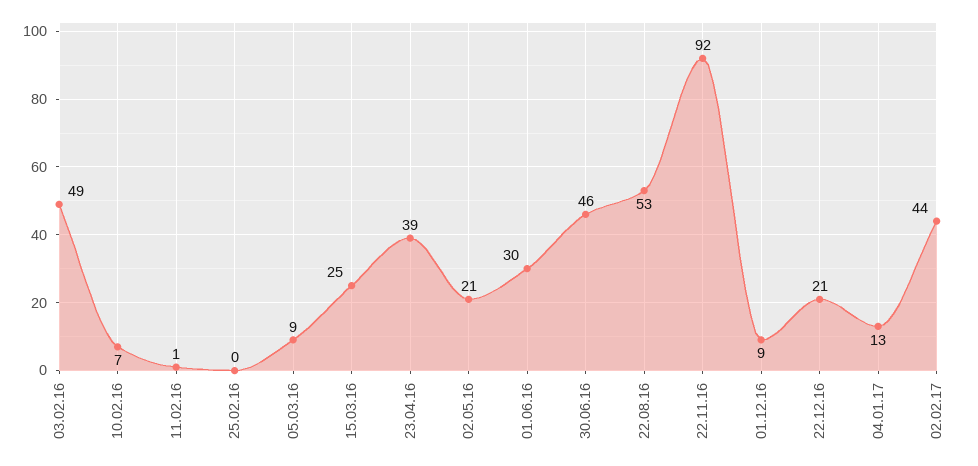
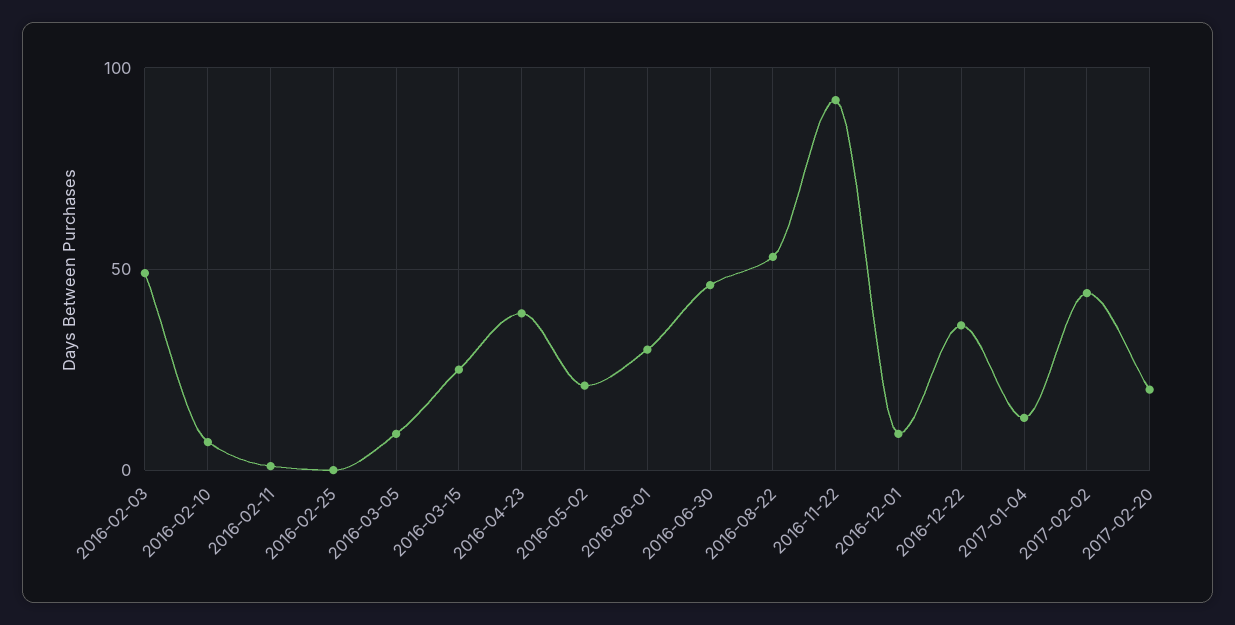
22.12.16: 21 -> 35
2017-02-20: none -> 20

